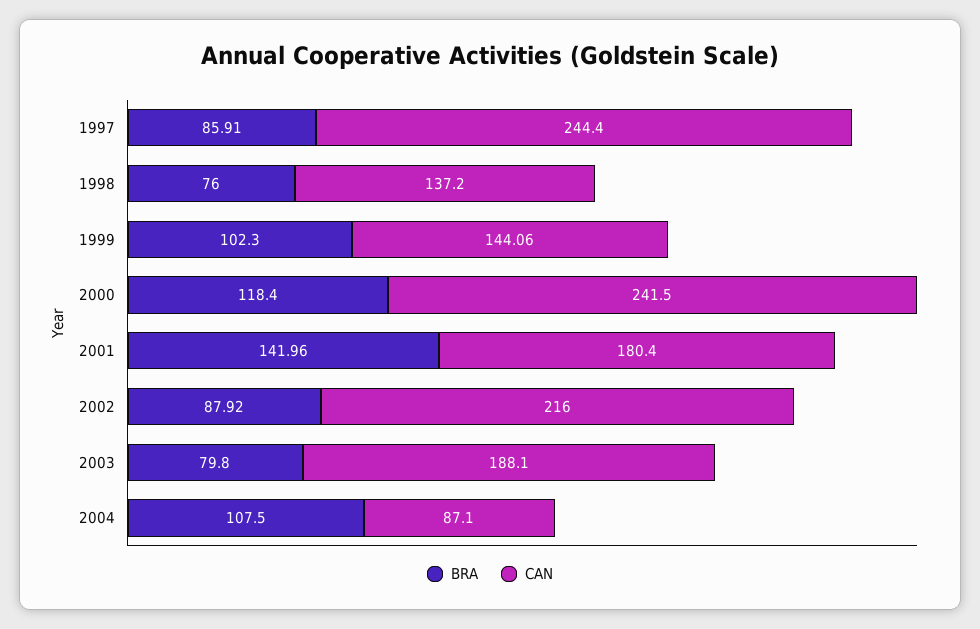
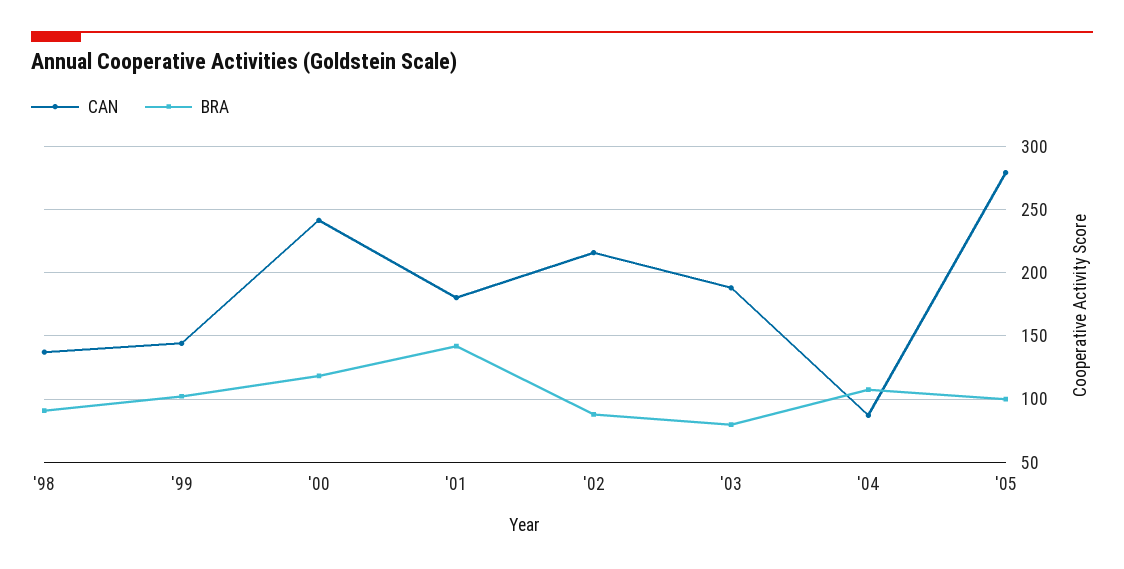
BRA, 1997: 85.91 -> none
CAN, 1997: 244.4 -> none
BRA, 1998: 76 -> 90
CAN, '05: none -> 280
BRA, '05: none -> 100

